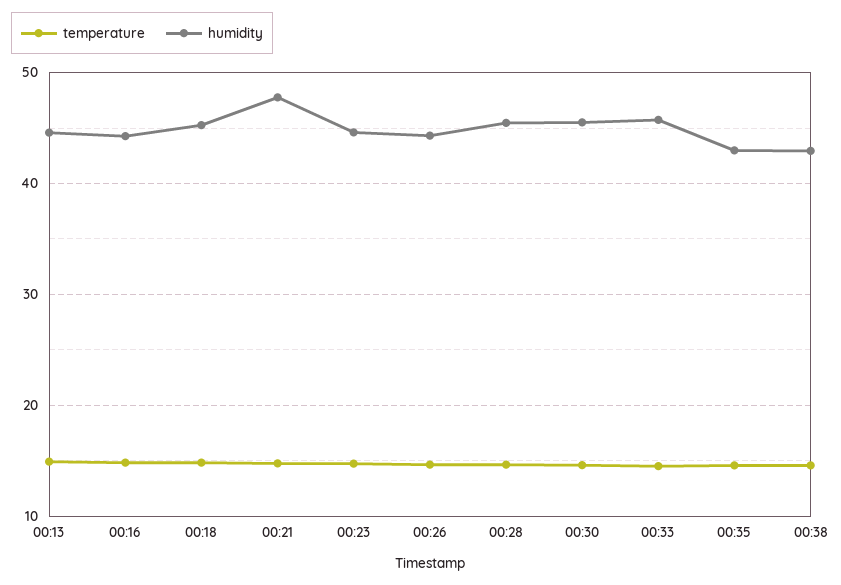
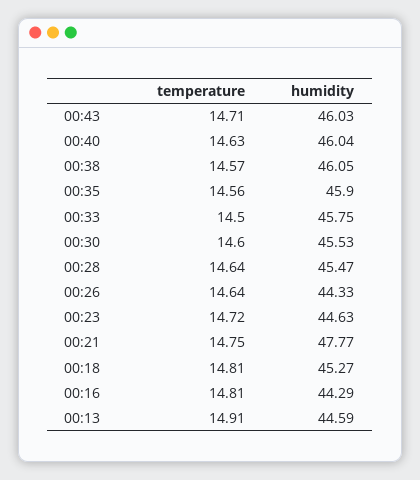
humidity, 00:35: 43 -> 45.9
humidity, 00:38: 43 -> 46.05
temperature, 00:43: none -> 14.71
humidity, 00:43: none -> 46.03
temperature, 00:40: none -> 14.63
humidity, 00:40: none -> 46.04

